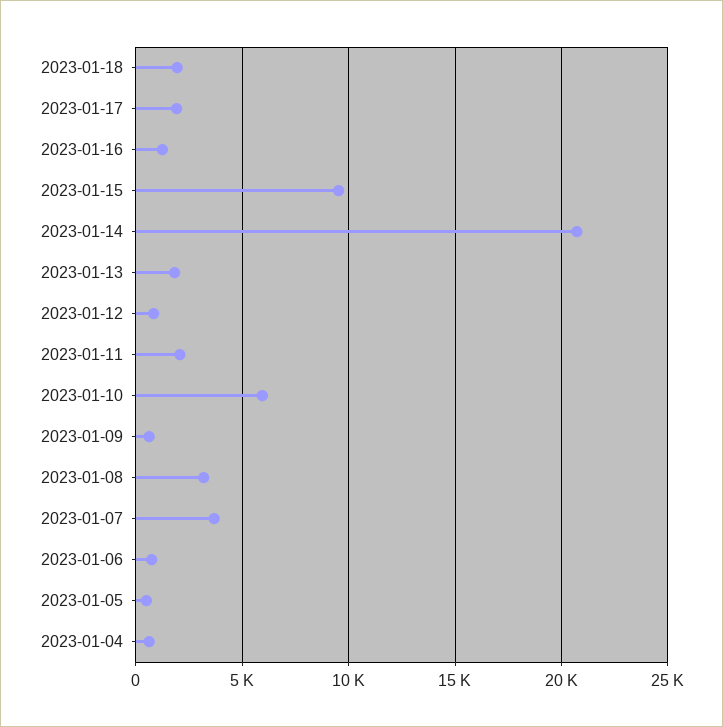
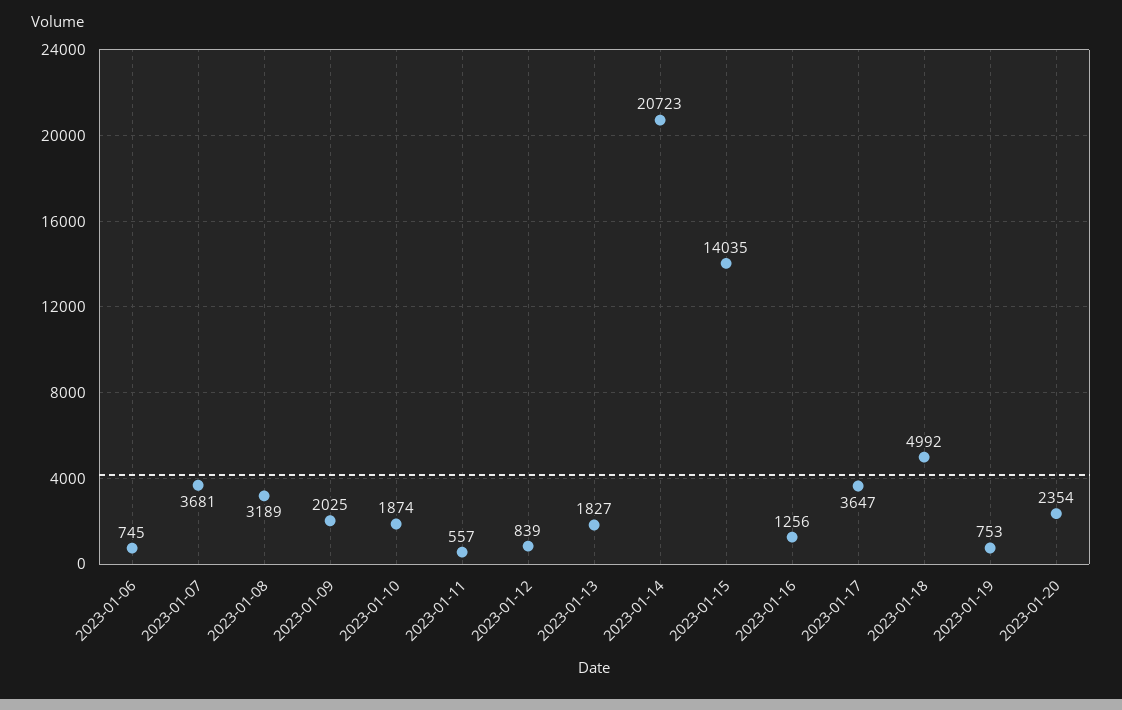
2023-01-18: 2000 -> 4992
2023-01-17: 2000 -> 3647
2023-01-15: 9500 -> 14035
2023-01-11: 2000 -> 557
2023-01-10: 6000 -> 1874
2023-01-09: 500 -> 2025
2023-01-05: 500 -> none
2023-01-04: 500 -> none
2023-01-19: none -> 753
2023-01-20: none -> 2354

